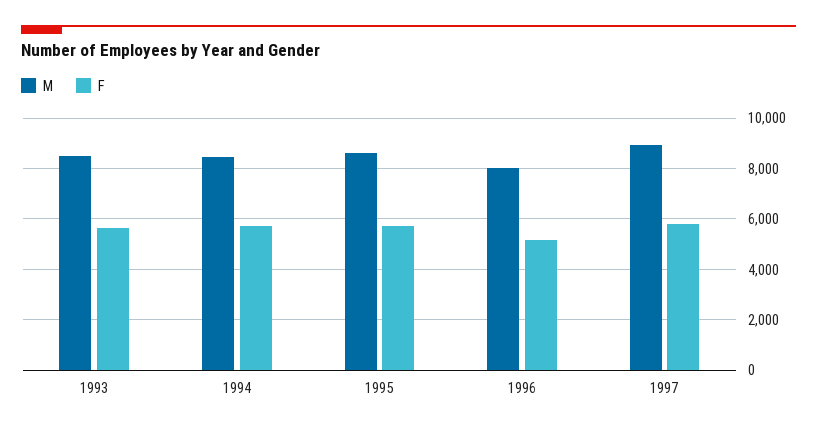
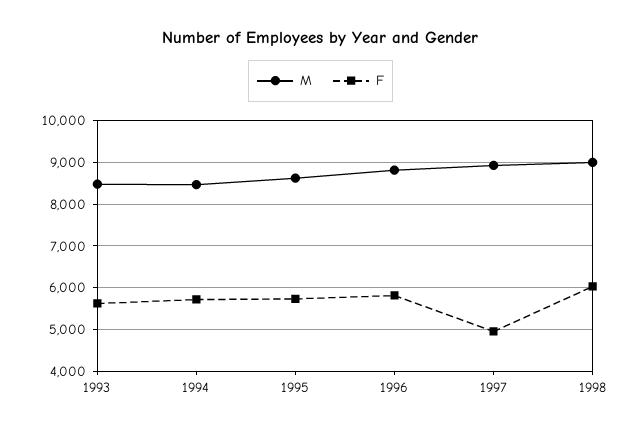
M, 1996: 8000 -> 8800
F, 1996: 5250 -> 5800
F, 1997: 5750 -> 5000
M, 1998: none -> 9000
F, 1998: none -> 6000

